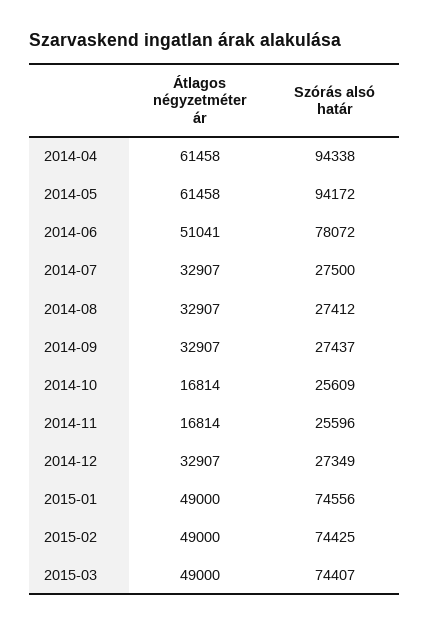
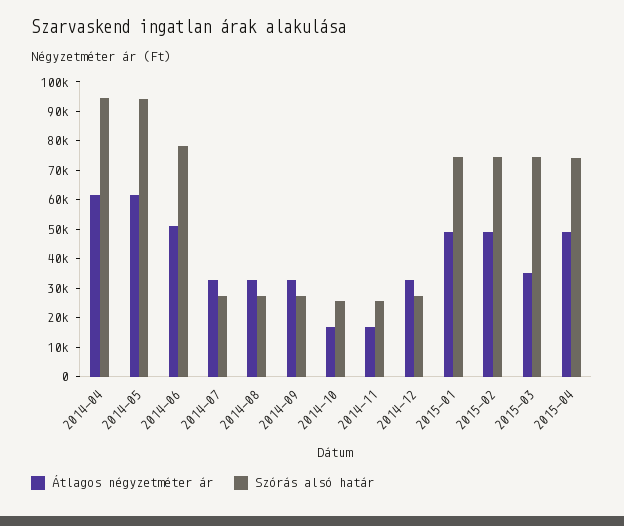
Átlagos négyzetméter ár, 2015-03: 49000 -> 35000
Átlagos négyzetméter ár, 2015-04: none -> 50000
Szórás alsó határ, 2015-04: none -> 75000

